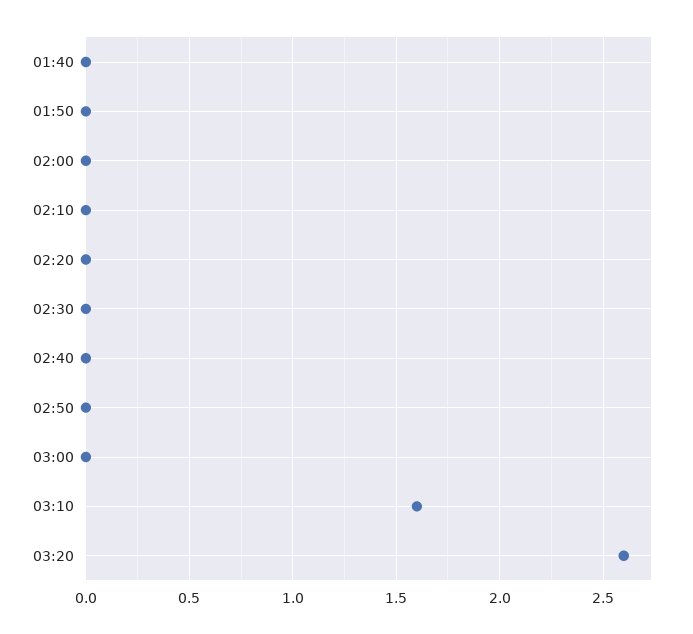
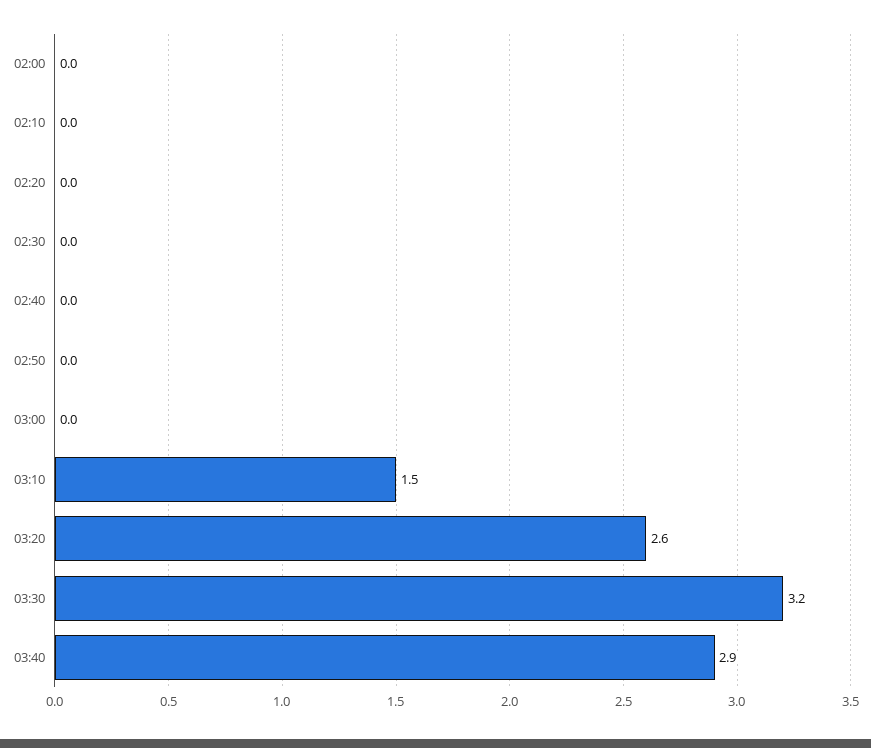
01:40: 0 -> none
01:50: 0 -> none
03:10: 1.6 -> 1.5
03:30: none -> 3.2
03:40: none -> 2.9

